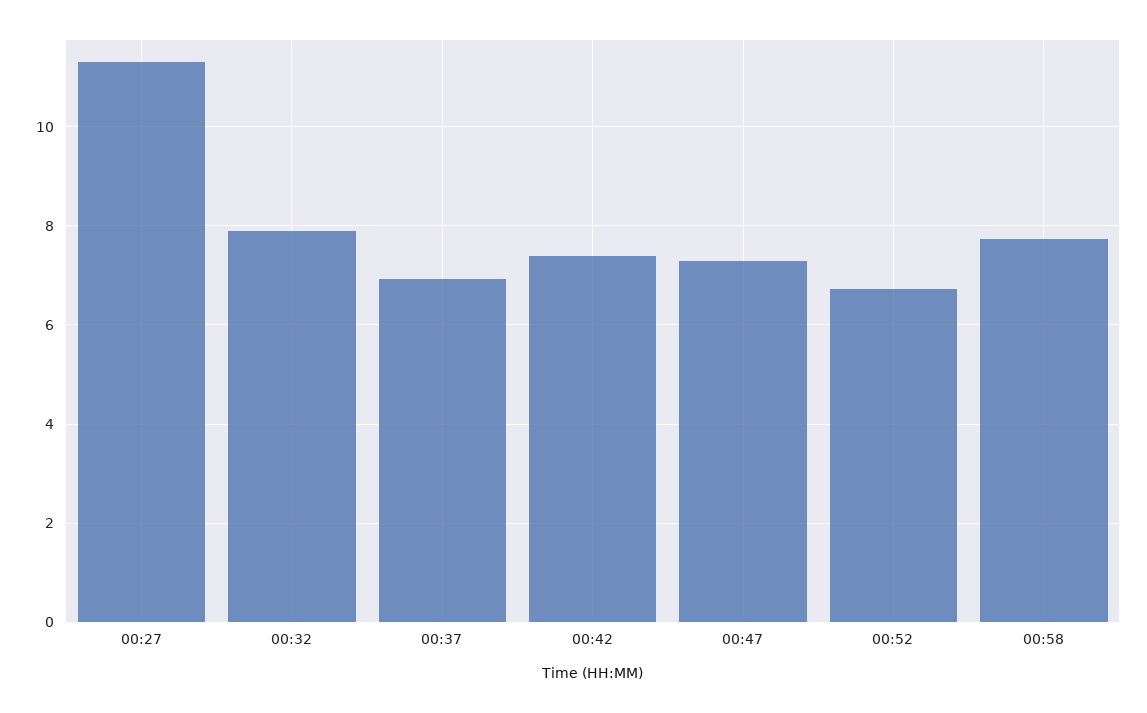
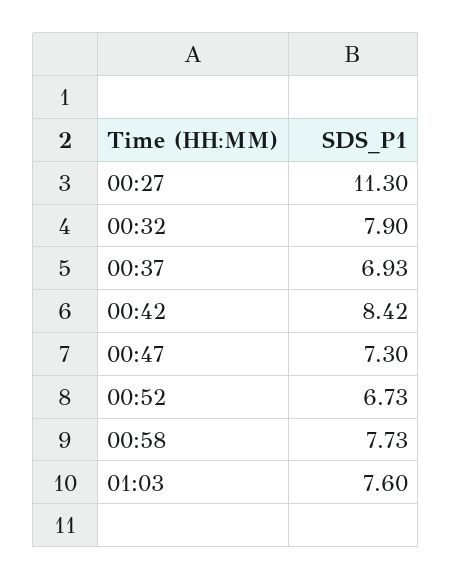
00:42: 7.4 -> 8.42
01:03: none -> 7.6

